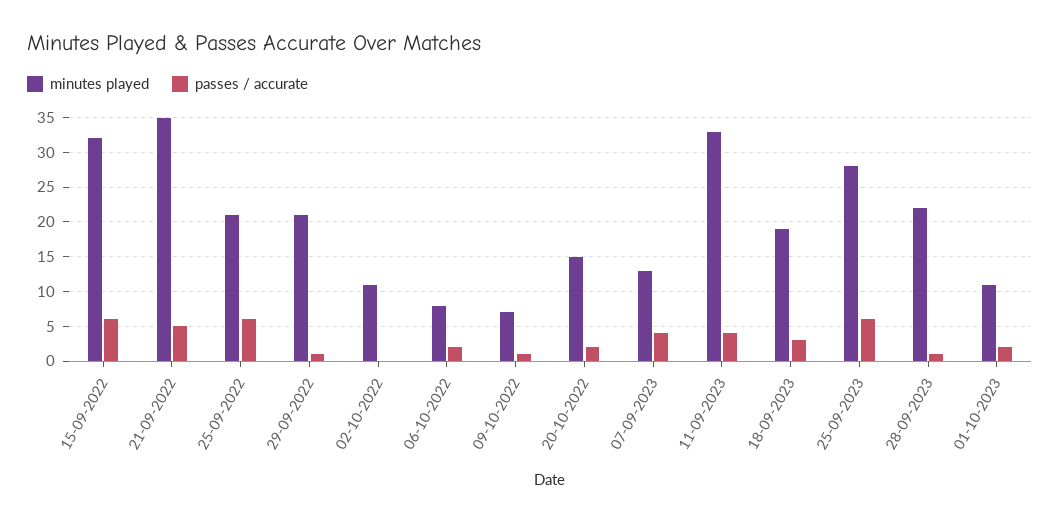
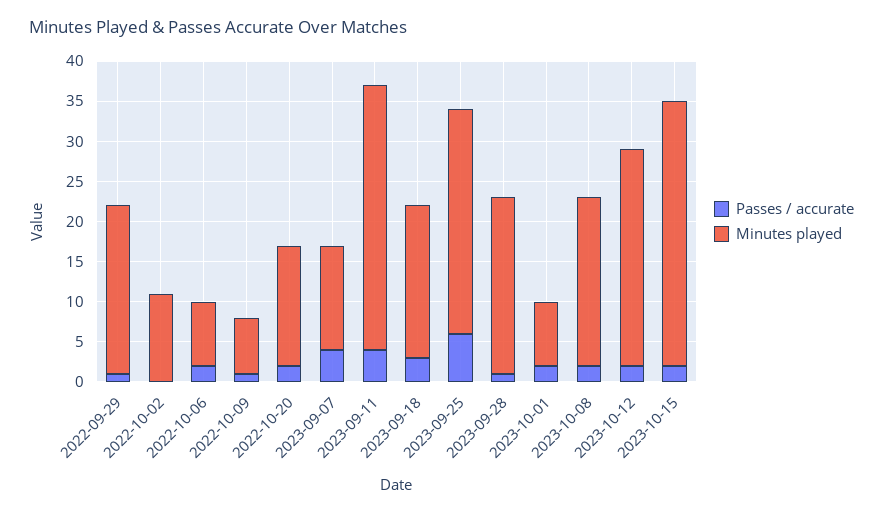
minutes played, 15-09-2022: 32 -> none
passes / accurate, 15-09-2022: 6 -> none
minutes played, 21-09-2022: 35 -> none
passes / accurate, 21-09-2022: 5 -> none
minutes played, 25-09-2022: 21 -> none
passes / accurate, 25-09-2022: 6 -> none
minutes played, 01-10-2023: 11 -> 8
passes / accurate, 2023-10-08: none -> 2
minutes played, 2023-10-08: none -> 21
passes / accurate, 2023-10-12: none -> 2
minutes played, 2023-10-12: none -> 27
passes / accurate, 2023-10-15: none -> 2
minutes played, 2023-10-15: none -> 33

